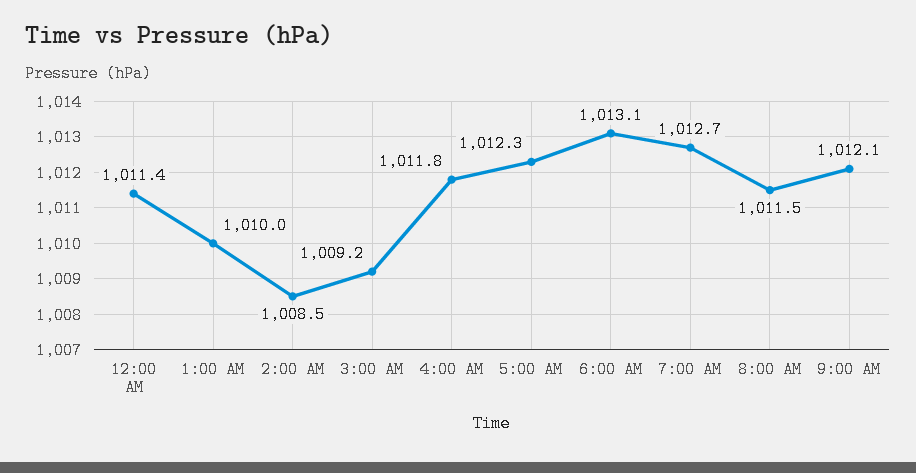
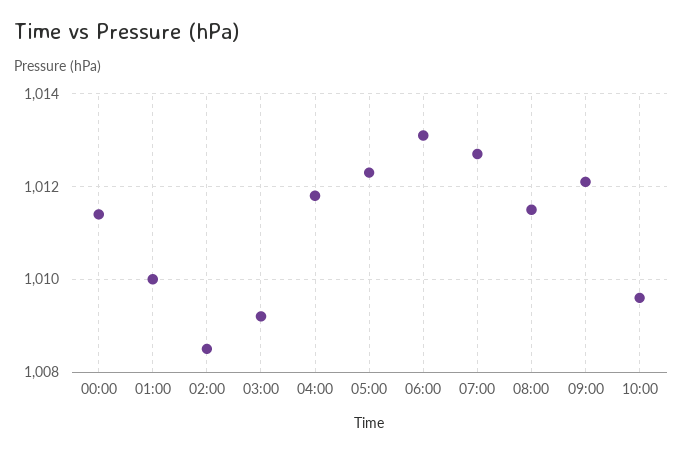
10:00: none -> 1009.5

